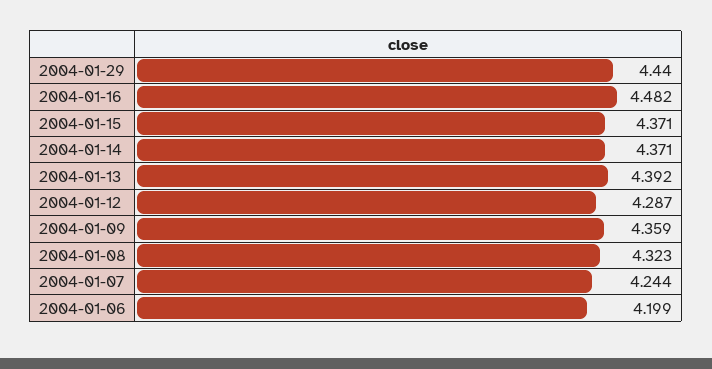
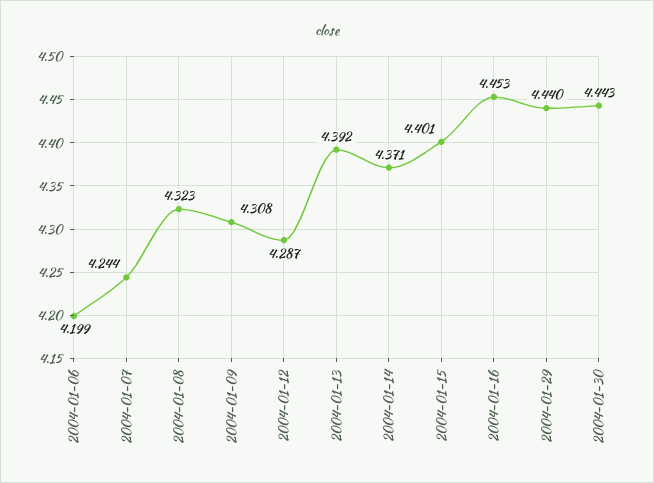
2004-01-16: 4.482 -> 4.453
2004-01-15: 4.371 -> 4.401
2004-01-09: 4.359 -> 4.308
2004-01-30: none -> 4.443

